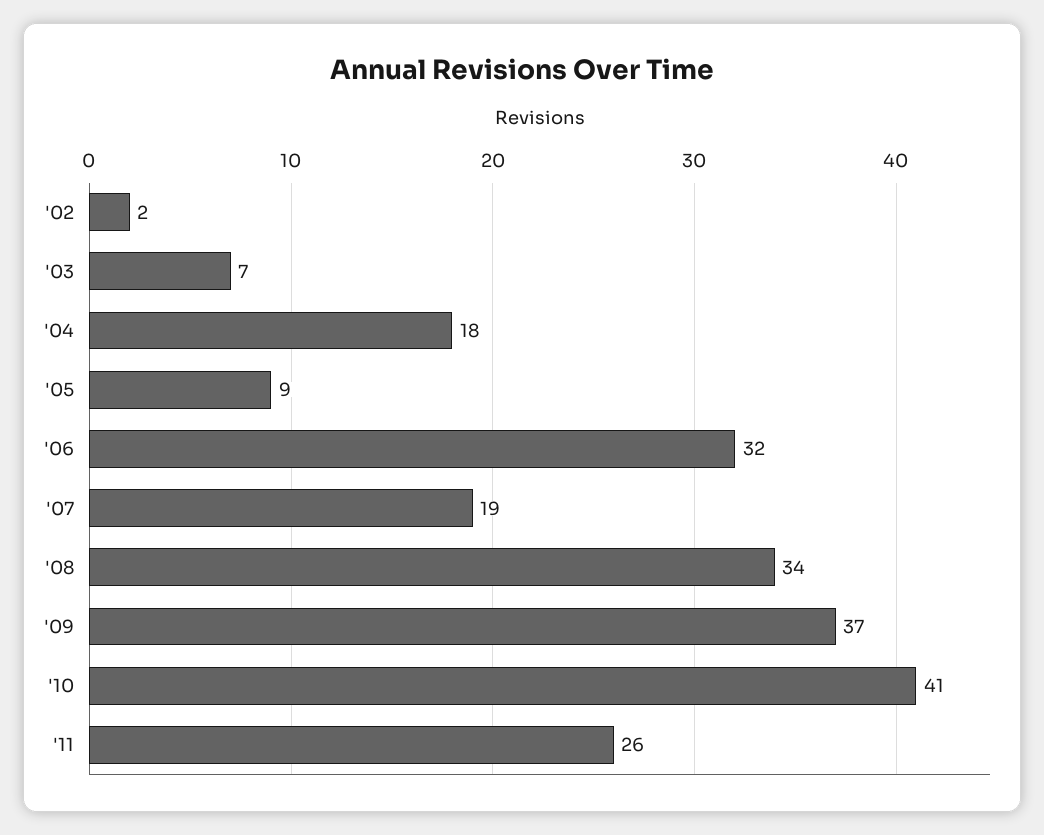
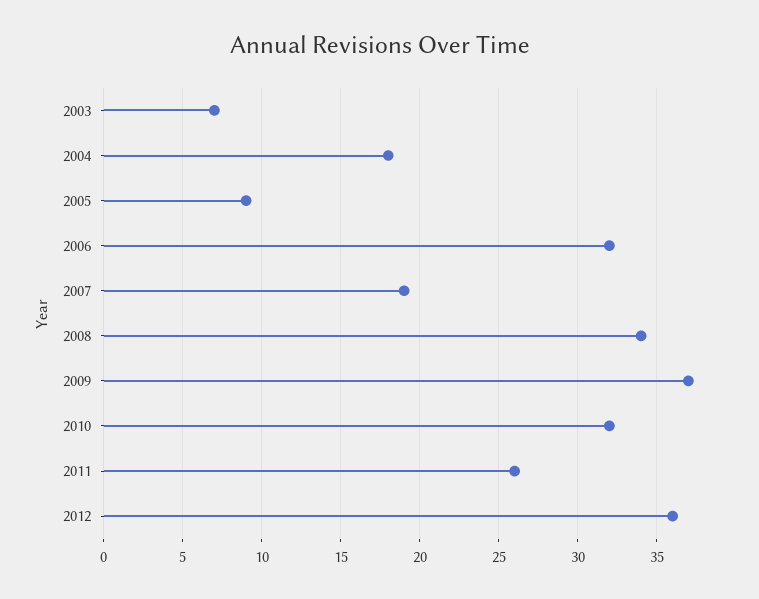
'02: 2 -> none
'10: 41 -> 32
2012: none -> 36

